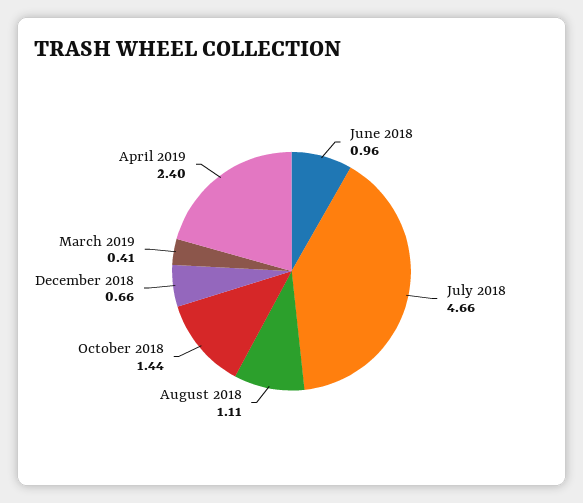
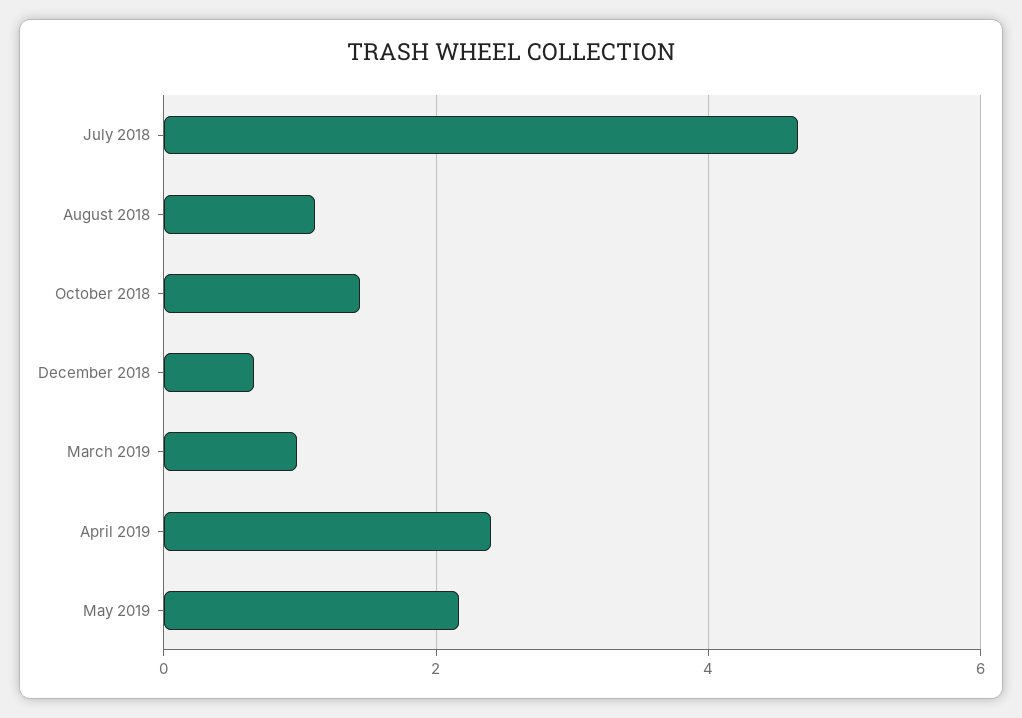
June 2018: 0.96 -> none
March 2019: 0.41 -> 1
May 2019: none -> 2.2

